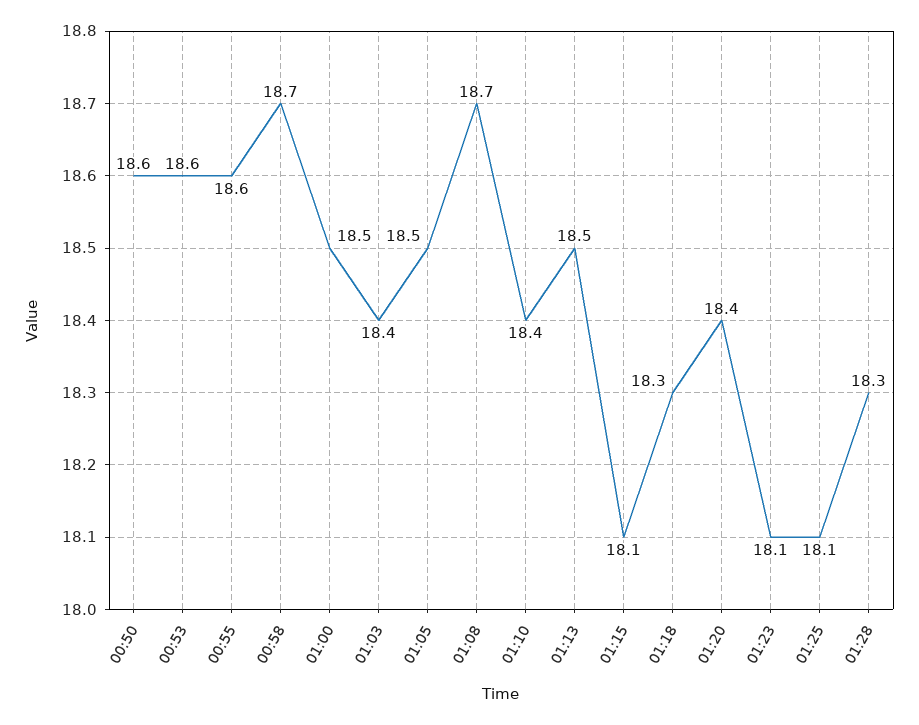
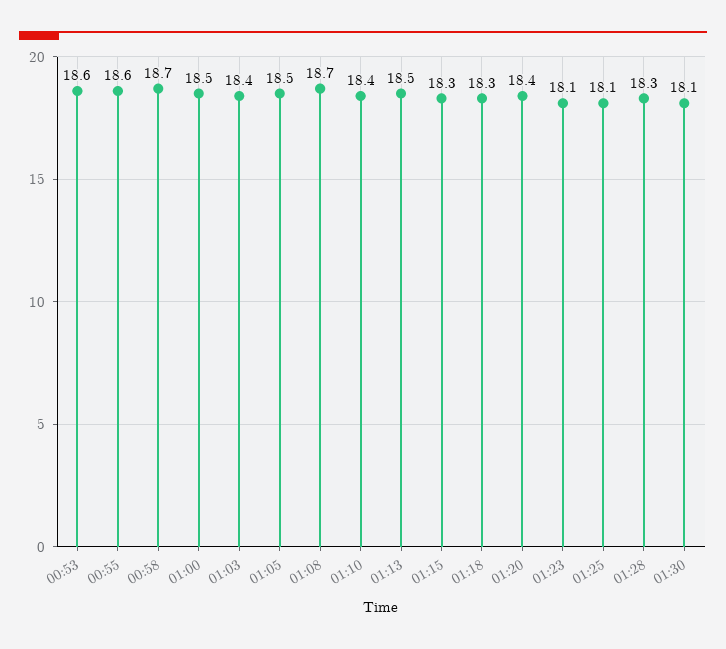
00:50: 18.6 -> none
01:15: 18.1 -> 18.3
01:30: none -> 18.1

